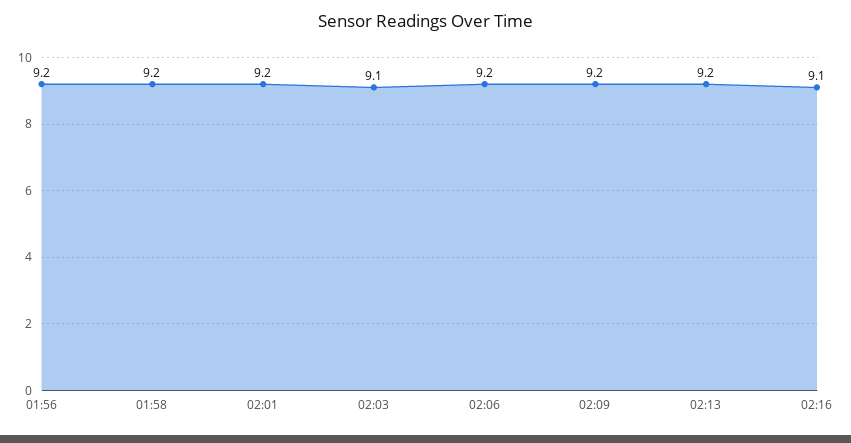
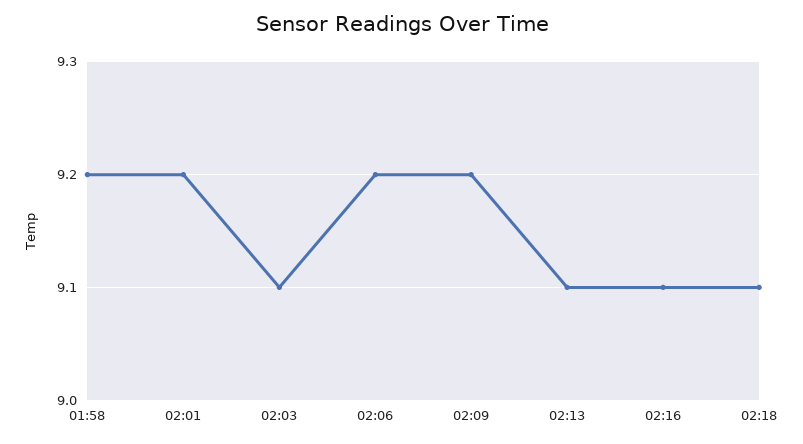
01:56: 9.2 -> none
02:13: 9.2 -> 9.1
02:18: none -> 9.1

